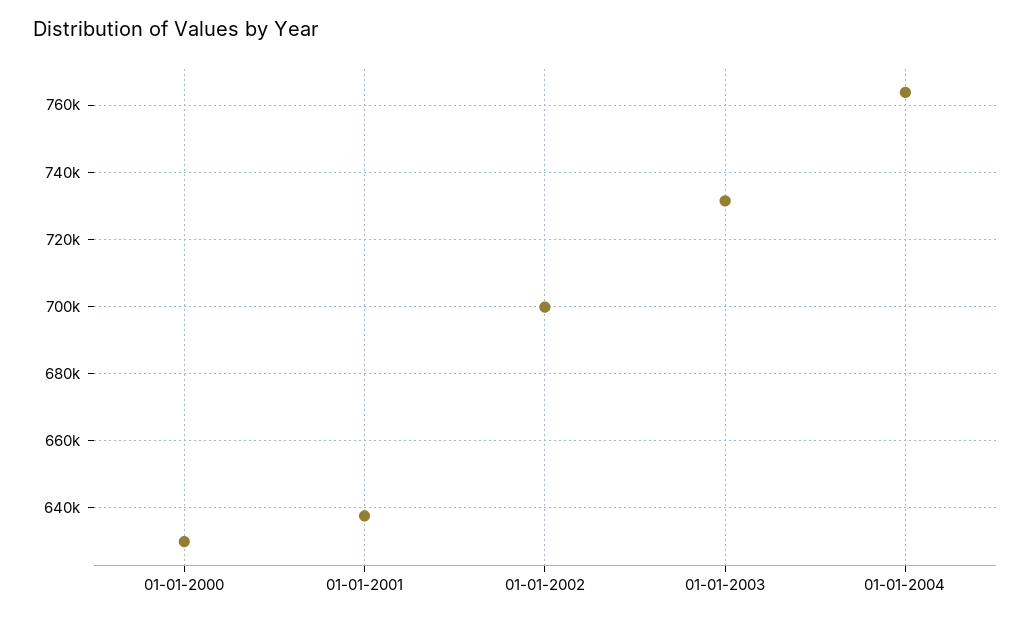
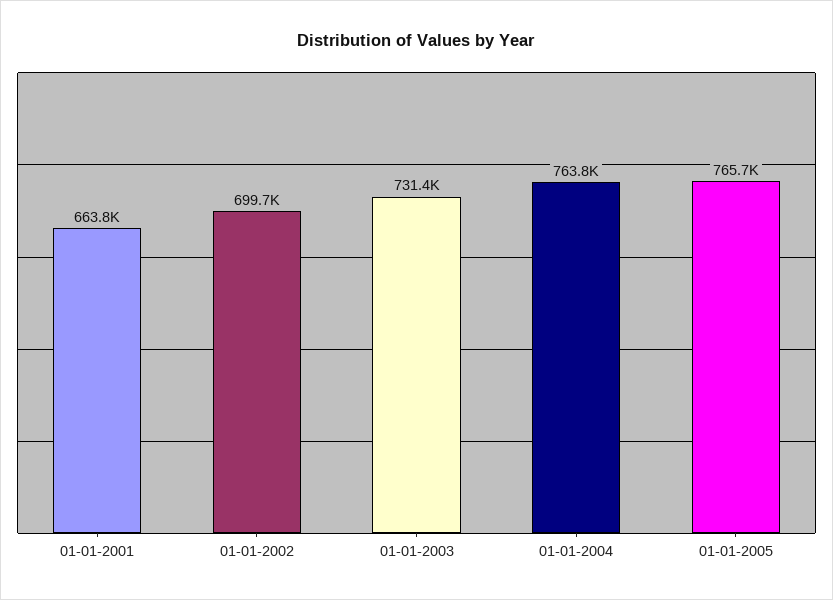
01-01-2000: 630000 -> none
01-01-2001: 638000 -> 663800
01-01-2005: none -> 765700

